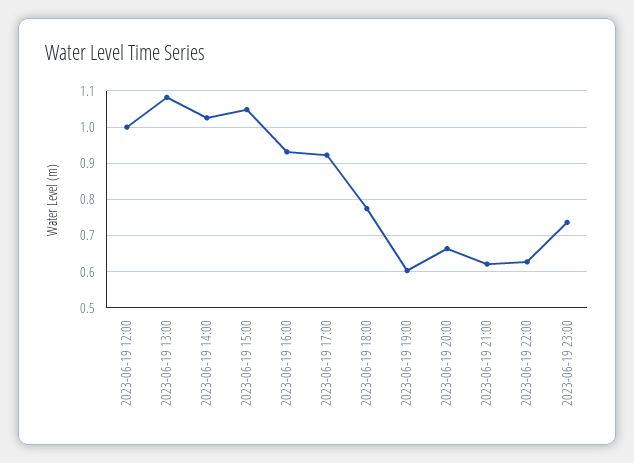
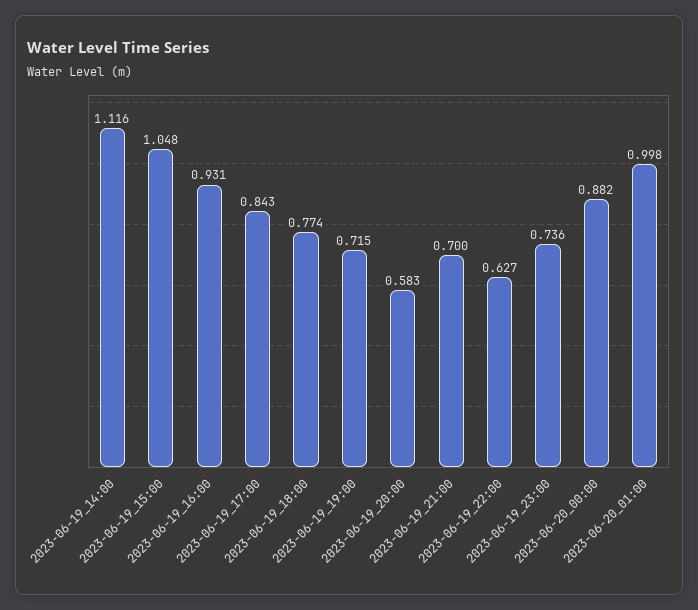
2023-06-19 12:00: 1 -> none
2023-06-19 13:00: 1.08 -> none
2023-06-19 14:00: 1.02 -> 1.116
2023-06-19 17:00: 0.92 -> 0.843
2023-06-19 19:00: 0.6 -> 0.715
2023-06-19 20:00: 0.66 -> 0.583
2023-06-19 21:00: 0.62 -> 0.7
2023-06-20_00:00: none -> 0.882
2023-06-20_01:00: none -> 0.998

